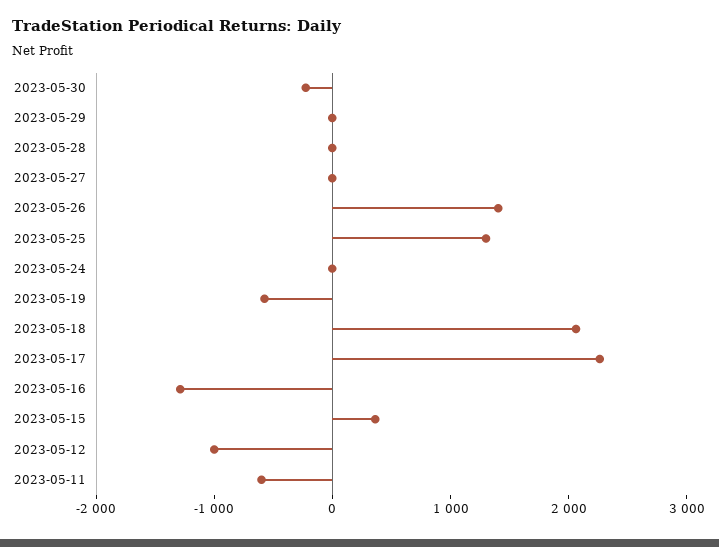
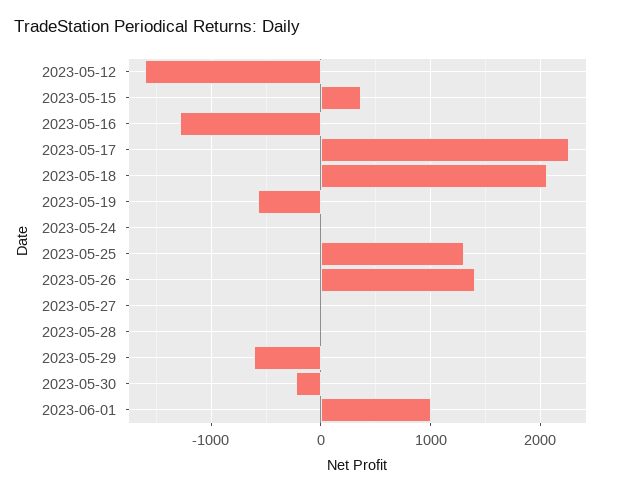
2023-05-29: 0 -> -600
2023-05-12: -1000 -> -1600
2023-05-11: -600 -> none
2023-06-01: none -> 1000

